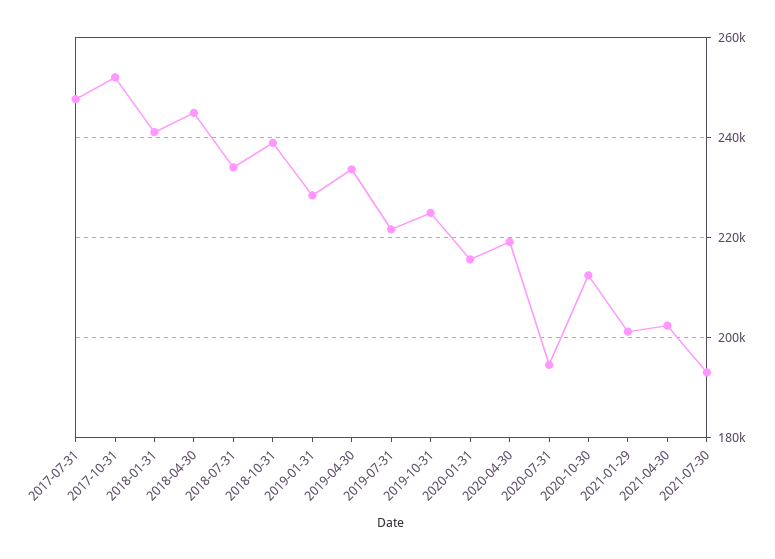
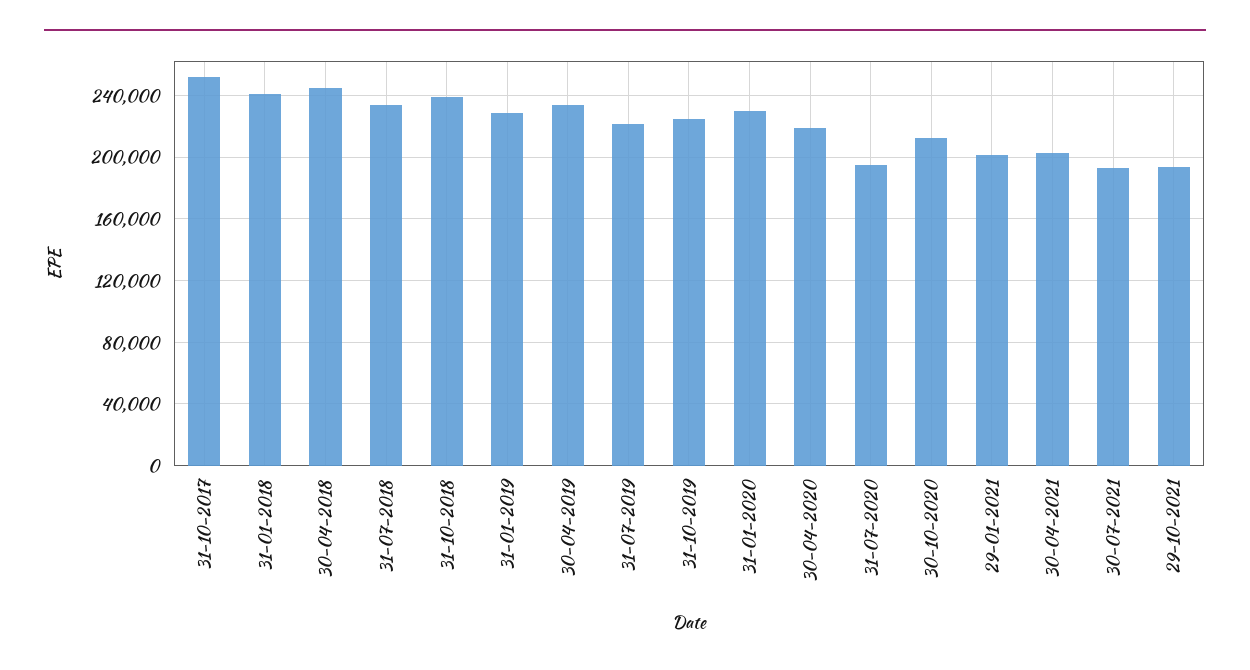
2017-07-31: 248000 -> none
2020-01-31: 216000 -> 230000
29-10-2021: none -> 195000

